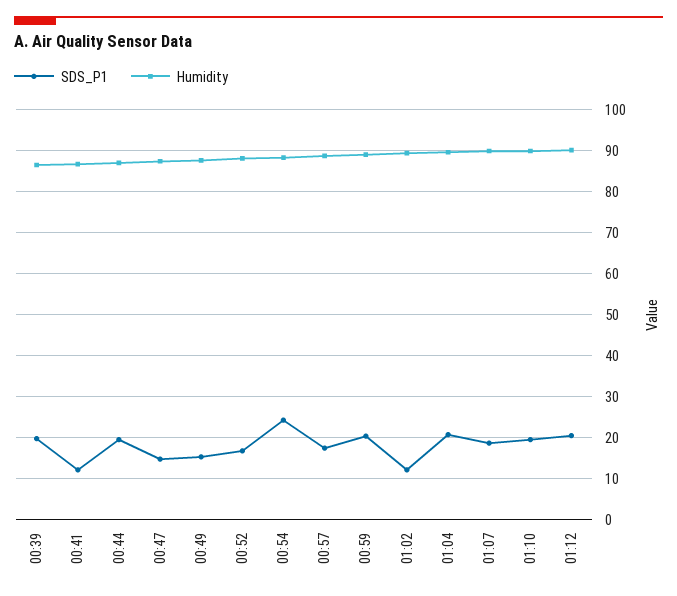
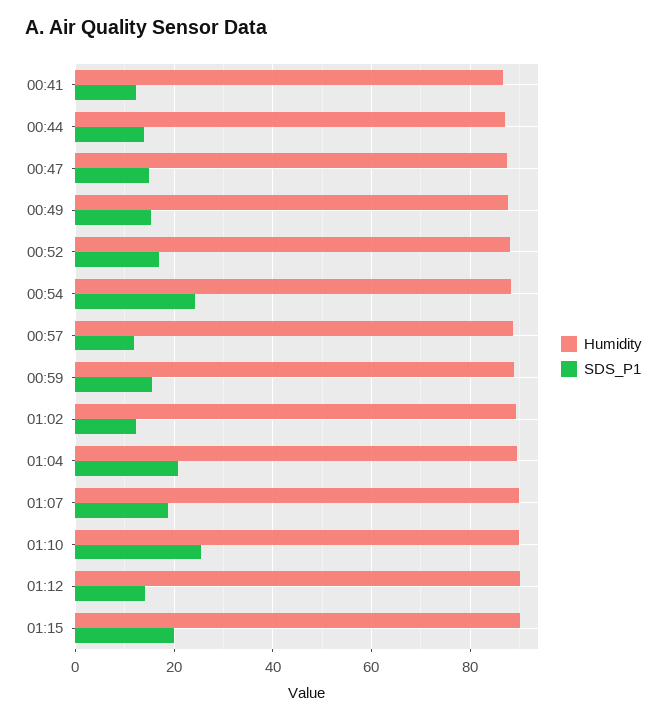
SDS_P1, 00:39: 20 -> none
Humidity, 00:39: 86 -> none
SDS_P1, 00:44: 20 -> 14
SDS_P1, 00:57: 18 -> 12
SDS_P1, 00:59: 20 -> 16
SDS_P1, 01:10: 20 -> 26
SDS_P1, 01:12: 20 -> 14
Humidity, 01:15: none -> 90
SDS_P1, 01:15: none -> 20

